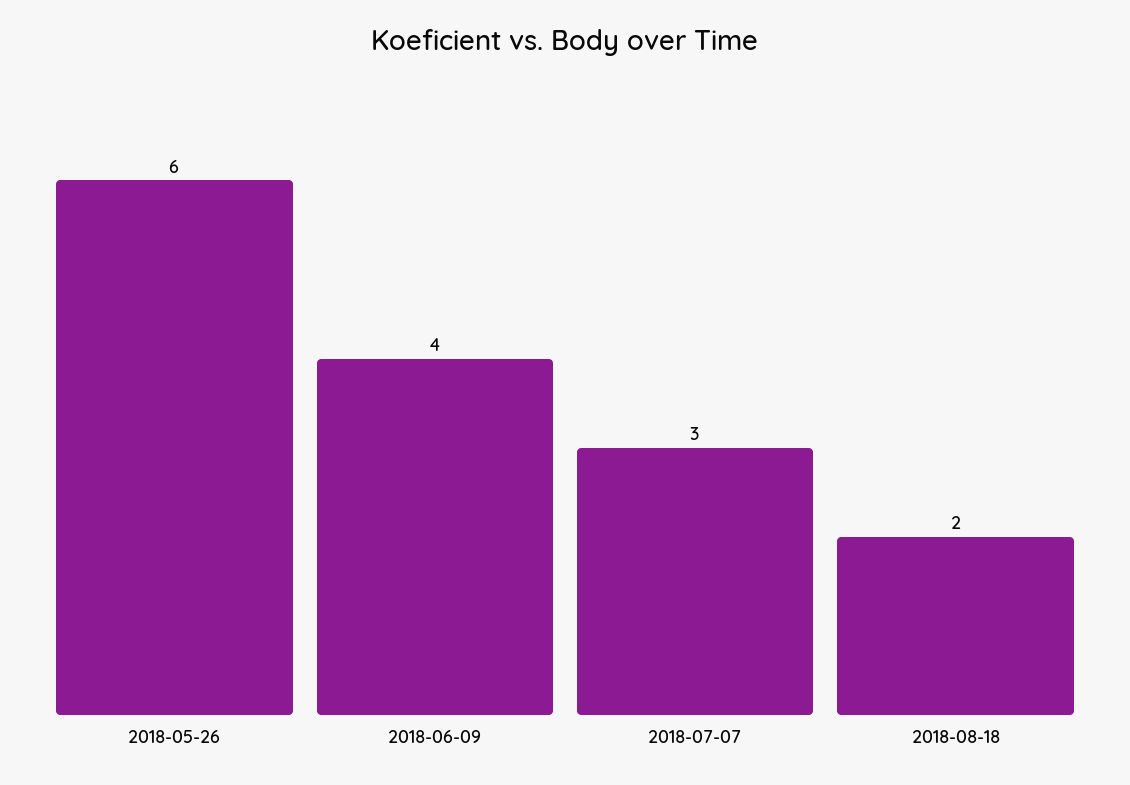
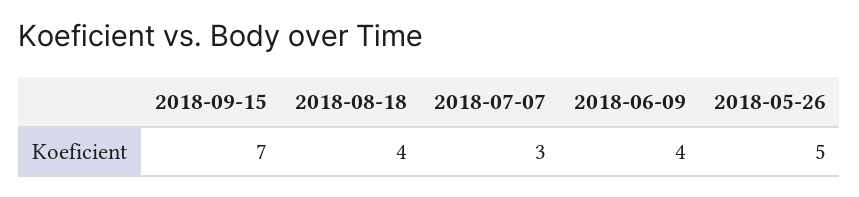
2018-05-26: 6 -> 5
2018-08-18: 2 -> 4
2018-09-15: none -> 7

